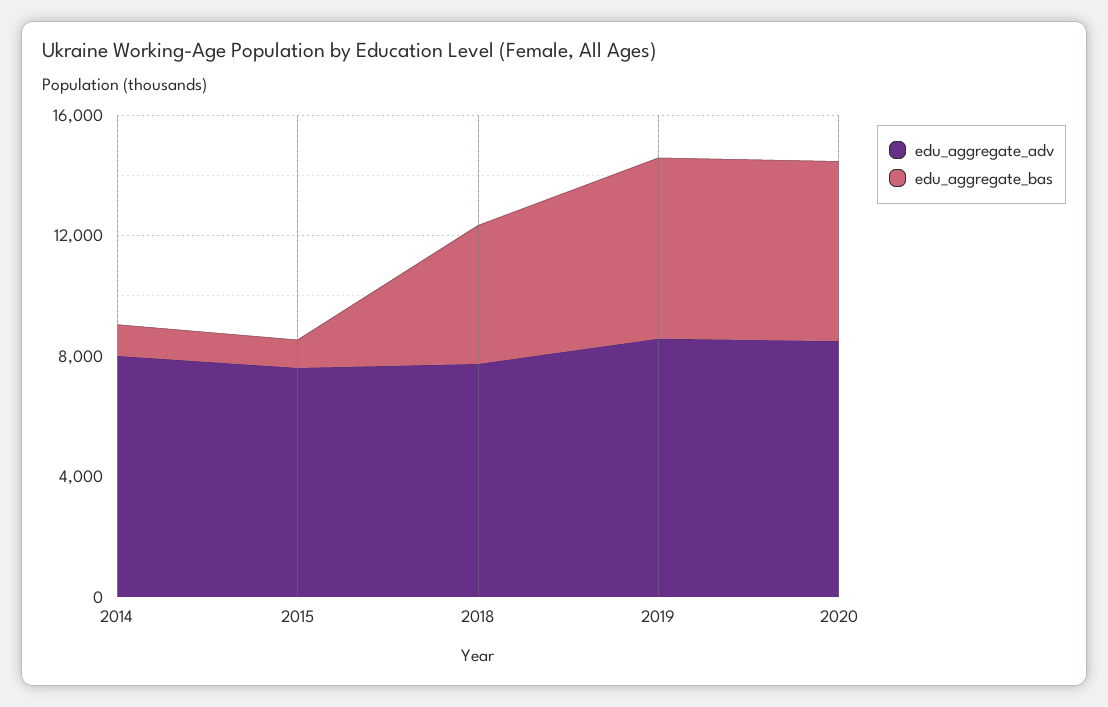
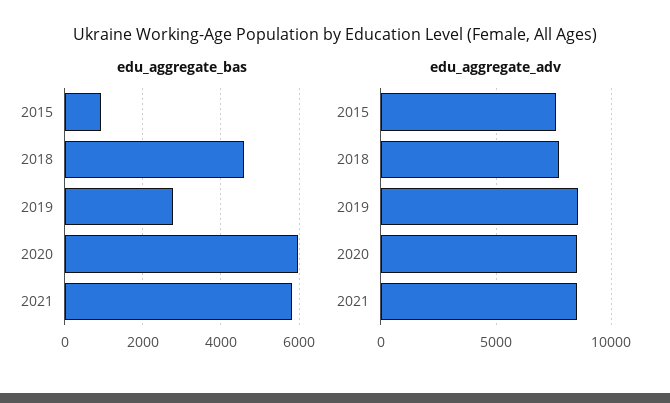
edu_aggregate_adv, 2014: 8000 -> none
edu_aggregate_bas, 2014: 1000 -> none
edu_aggregate_bas, 2019: 6000 -> 2800
edu_aggregate_bas, 2021: none -> 5800
edu_aggregate_adv, 2021: none -> 8500

